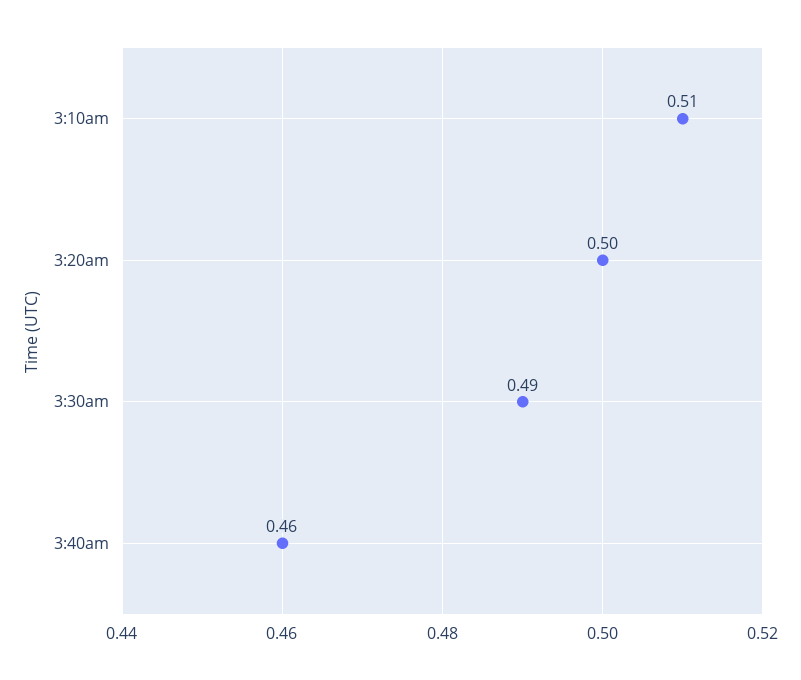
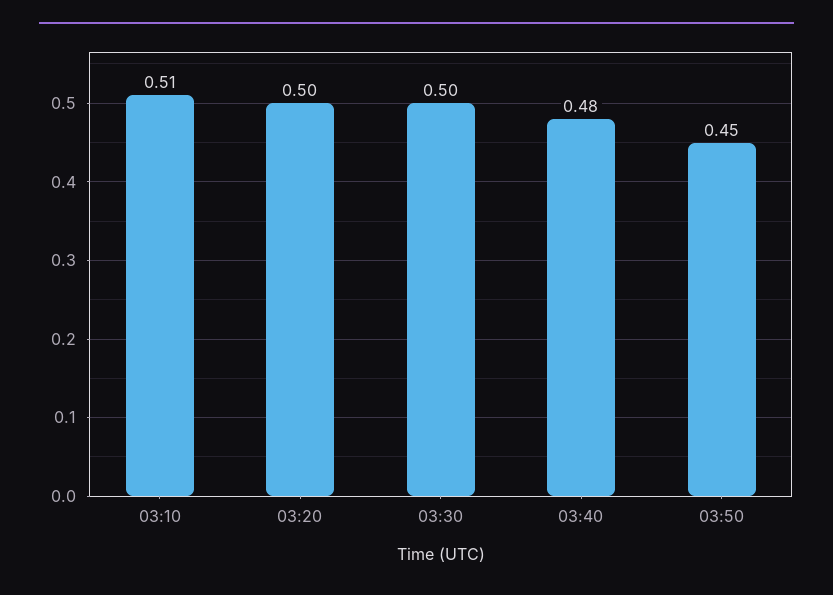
3:30am: 0.49 -> 0.5
3:40am: 0.46 -> 0.48
03:50: none -> 0.45

